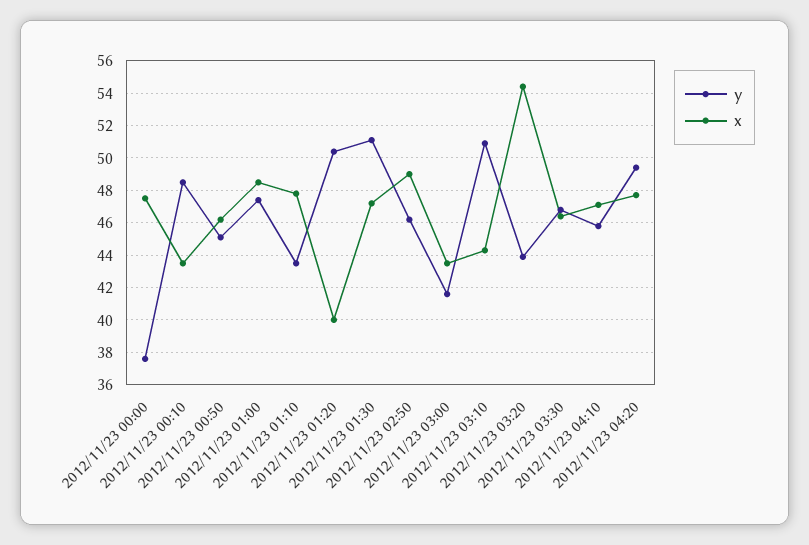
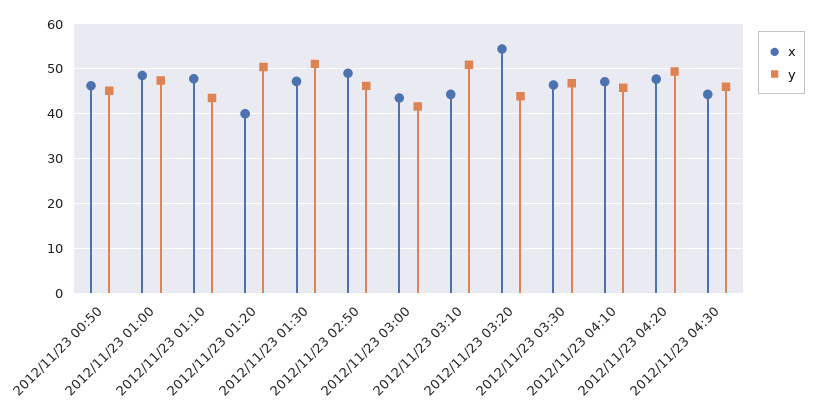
y, 2012/11/23 00:00: 37.5 -> none
x, 2012/11/23 00:00: 47.5 -> none
y, 2012/11/23 00:10: 48.5 -> none
x, 2012/11/23 00:10: 43.5 -> none
x, 2012/11/23 04:30: none -> 44
y, 2012/11/23 04:30: none -> 46

